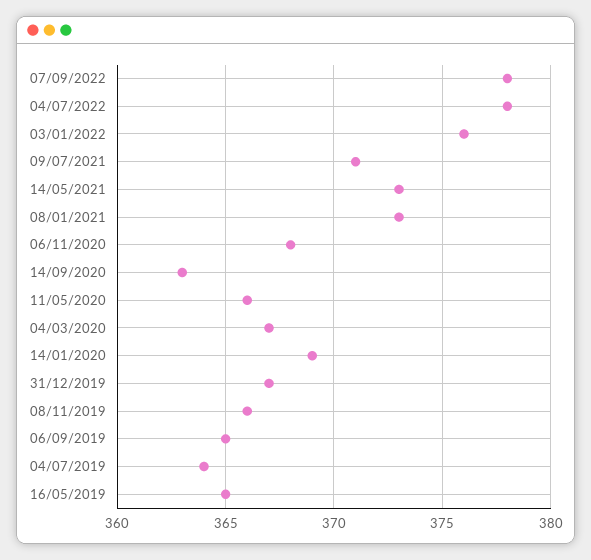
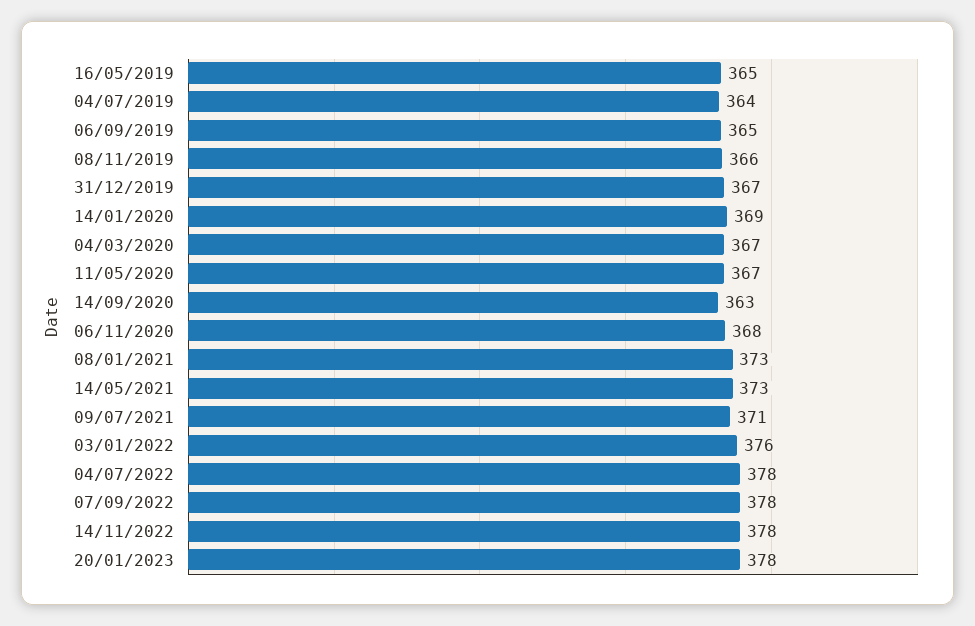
11/05/2020: 366 -> 367
14/11/2022: none -> 378
20/01/2023: none -> 378

